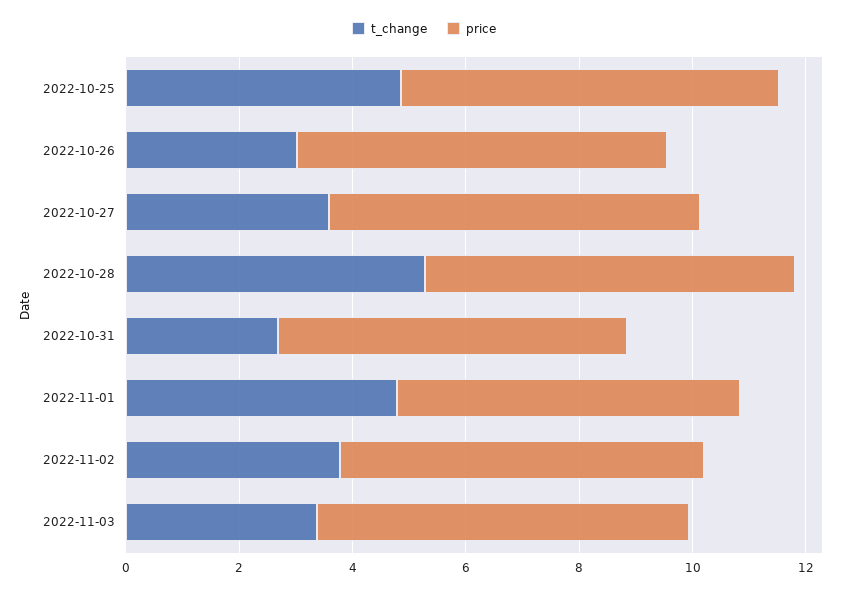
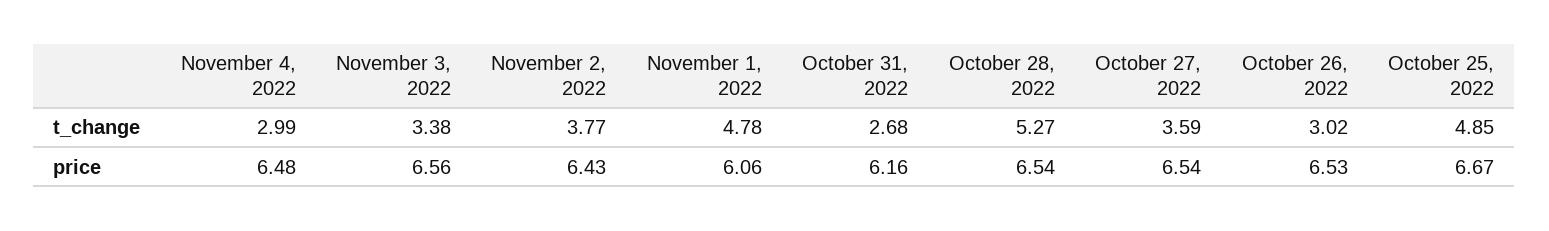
t_change, November 4, 2022: none -> 2.99
price, November 4, 2022: none -> 6.48

